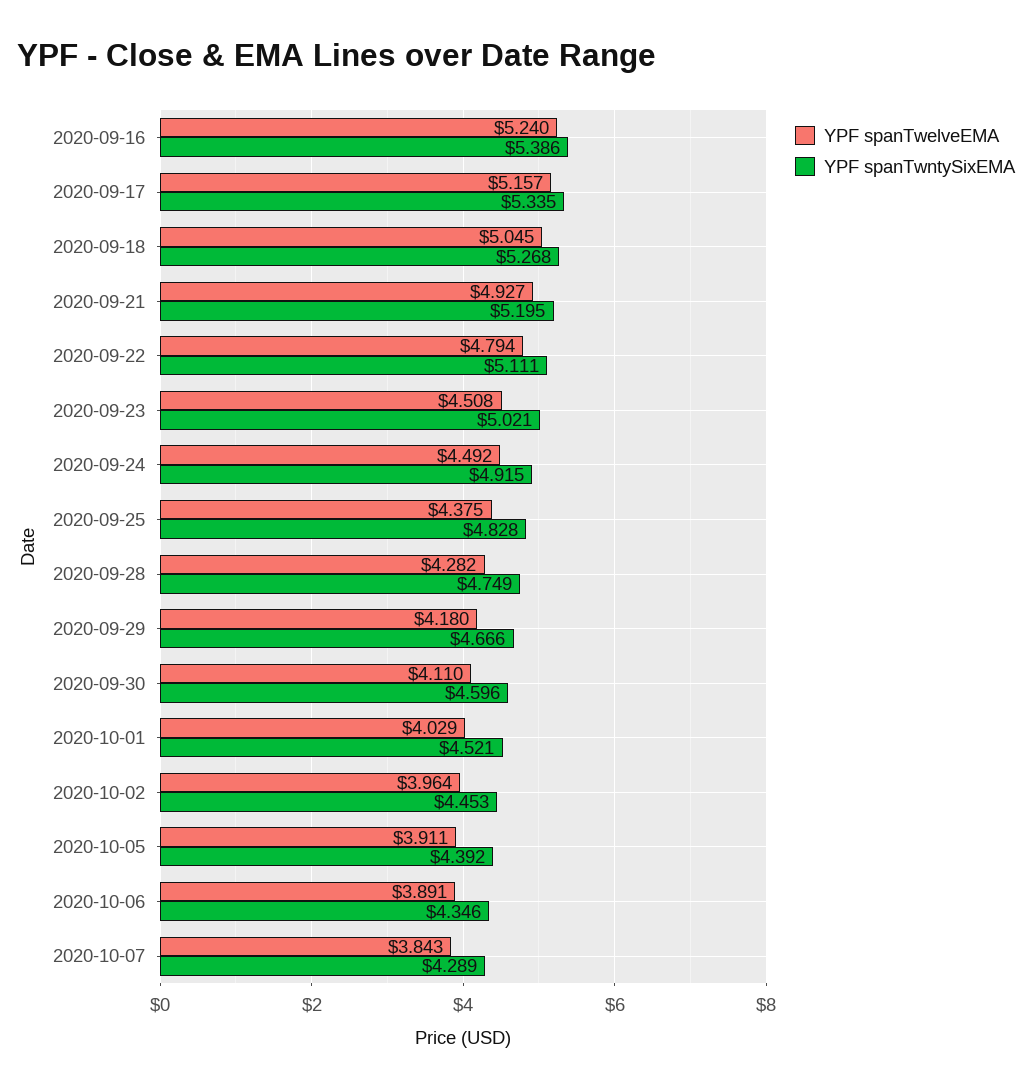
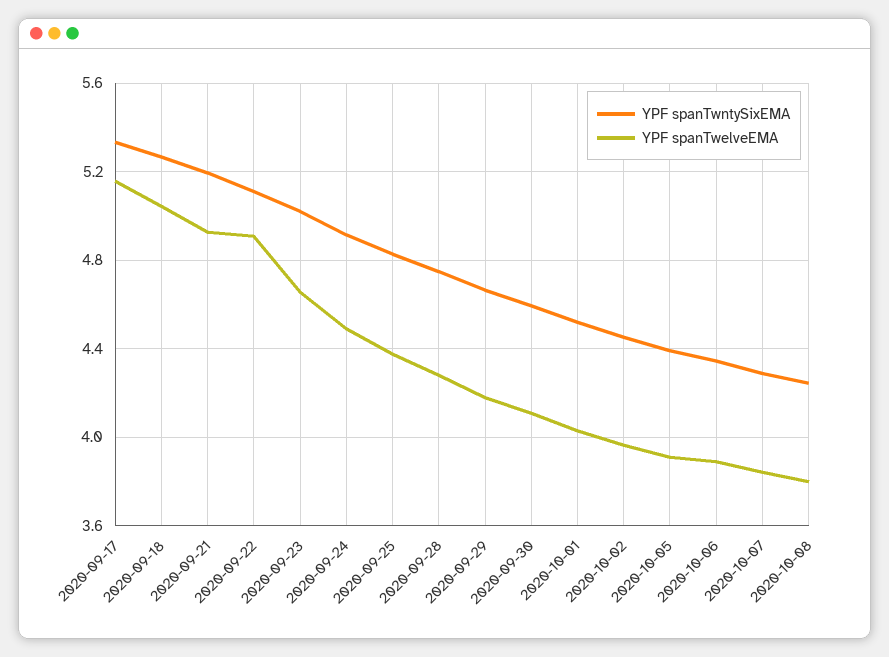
YPF spanTwelveEMA, 2020-09-16: 5.24 -> none
YPF spanTwntySixEMA, 2020-09-16: 5.386 -> none
YPF spanTwelveEMA, 2020-09-22: 4.794 -> 4.9
YPF spanTwelveEMA, 2020-09-23: 4.508 -> 4.65
YPF spanTwntySixEMA, 2020-10-08: none -> 4.25
YPF spanTwelveEMA, 2020-10-08: none -> 3.8

